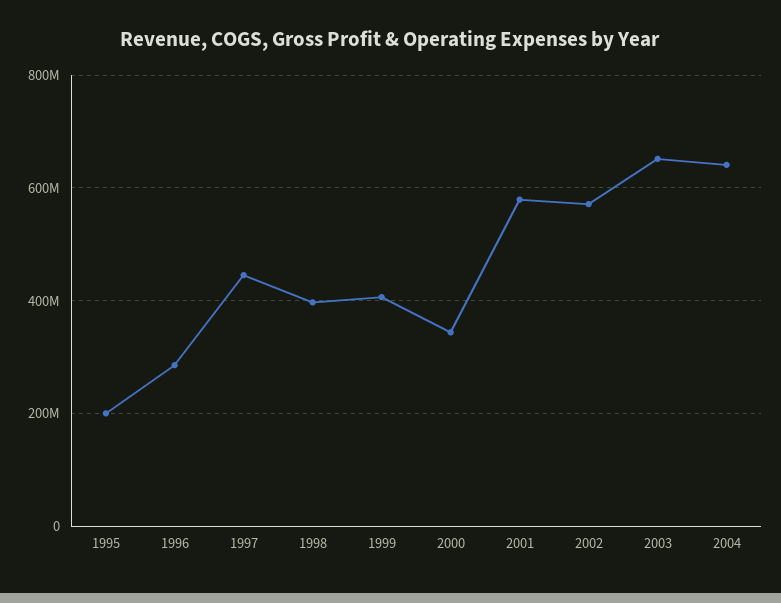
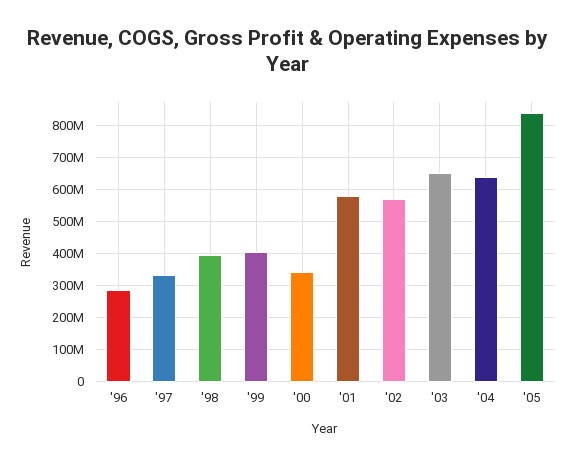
1995: 200000000 -> none
1997: 440000000 -> 340000000
'05: none -> 840000000

